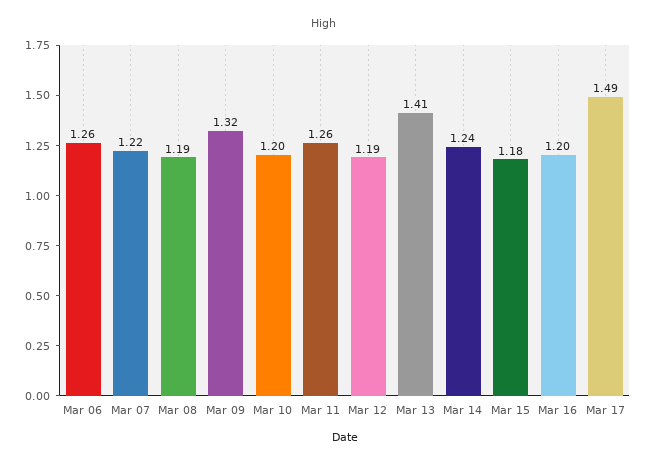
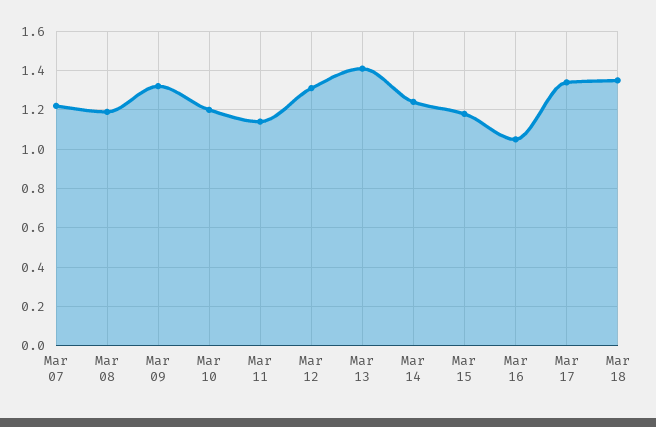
Mar 06: 1.26 -> none
Mar 11: 1.26 -> 1.15
Mar 12: 1.19 -> 1.3
Mar 16: 1.2 -> 1.05
Mar 17: 1.49 -> 1.35
Mar 18: none -> 1.35

